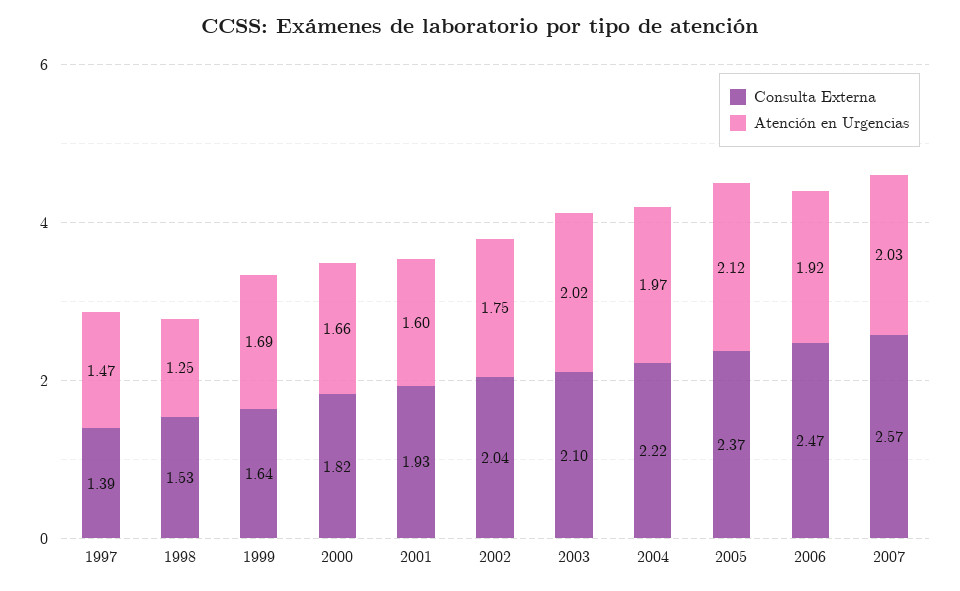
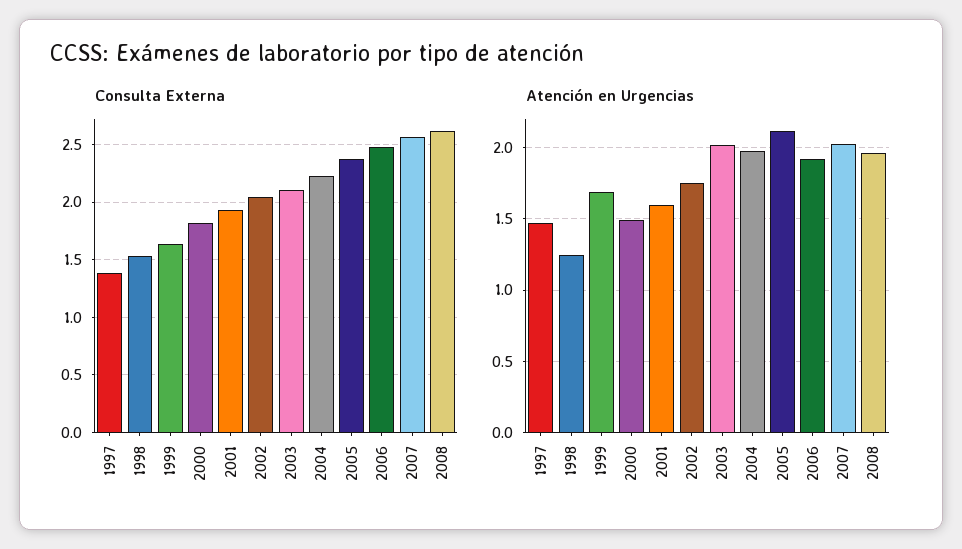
Atención en Urgencias, 2000: 1.66 -> 1.5
Consulta Externa, 2008: none -> 2.6
Atención en Urgencias, 2008: none -> 1.95

